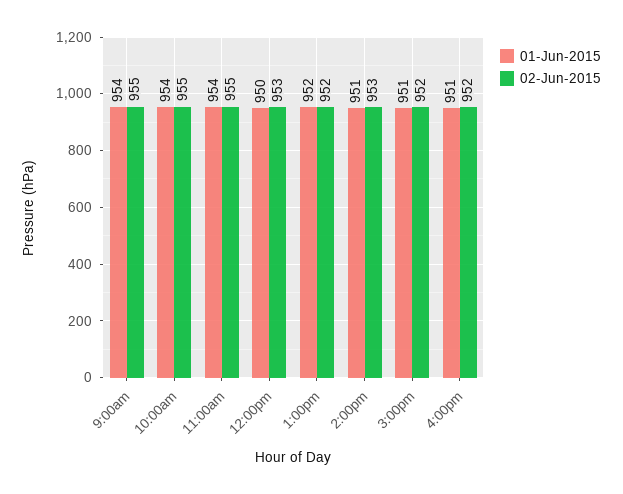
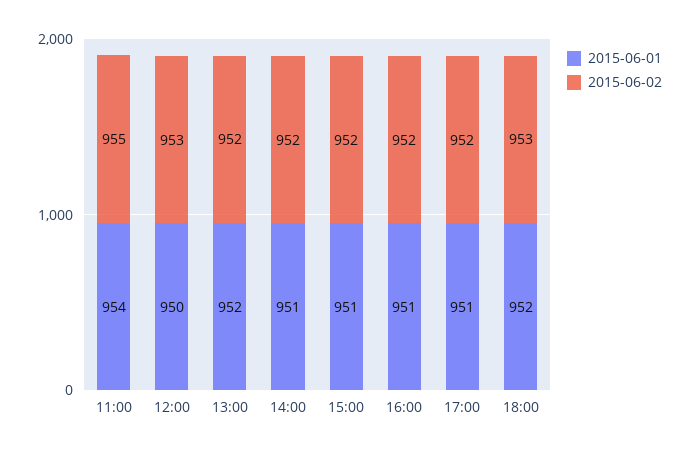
01-Jun-2015, 9:00am: 954 -> none
02-Jun-2015, 9:00am: 955 -> none
01-Jun-2015, 10:00am: 954 -> none
02-Jun-2015, 10:00am: 955 -> none
02-Jun-2015, 2:00pm: 953 -> 952
01-Jun-2015, 17:00: none -> 951
02-Jun-2015, 17:00: none -> 952
01-Jun-2015, 18:00: none -> 952
02-Jun-2015, 18:00: none -> 953

